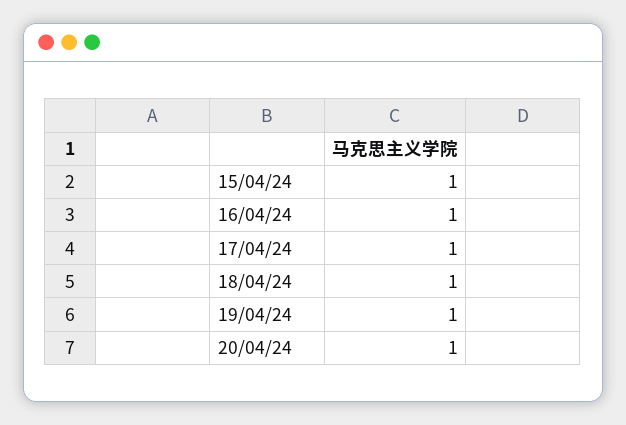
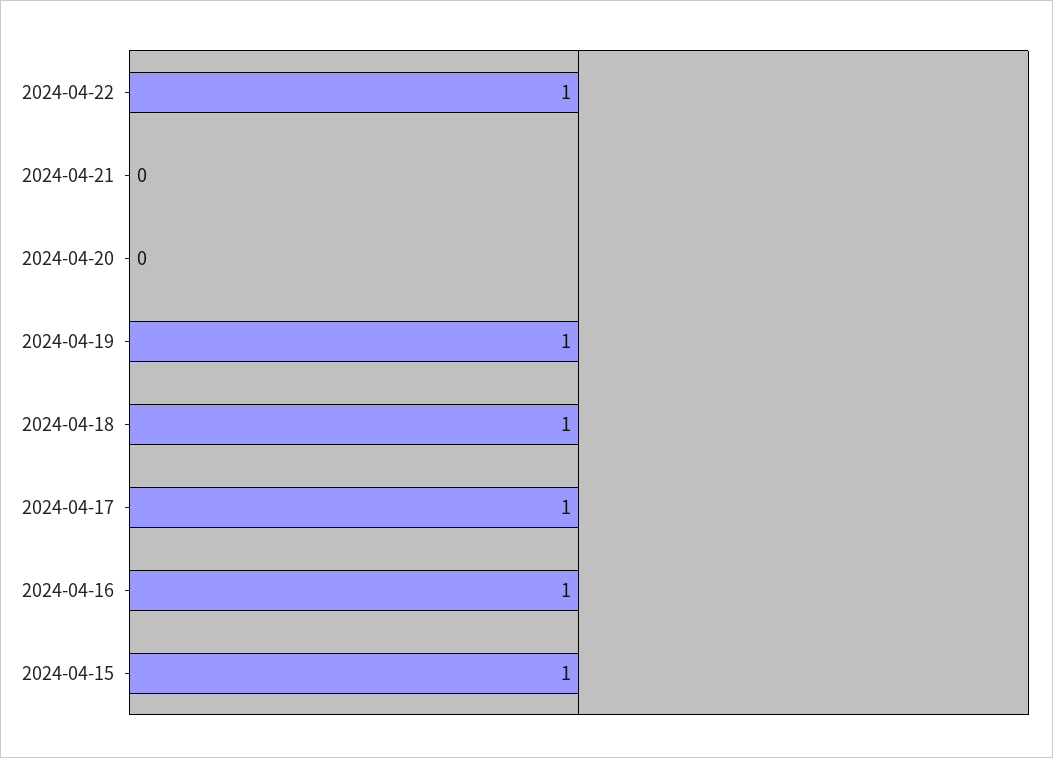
20/04/24: 1 -> 0
2024-04-22: none -> 1
2024-04-21: none -> 0

